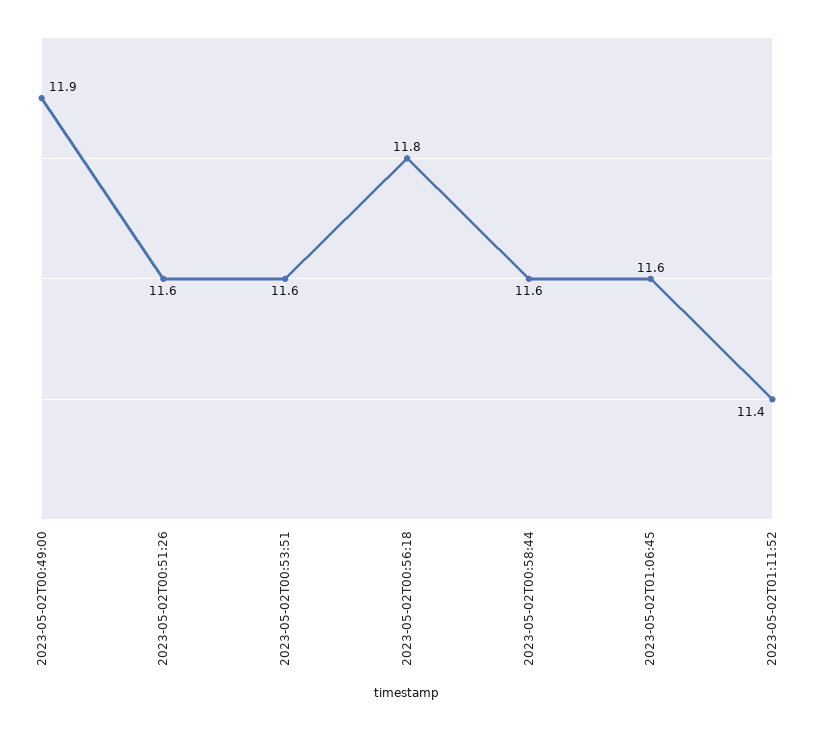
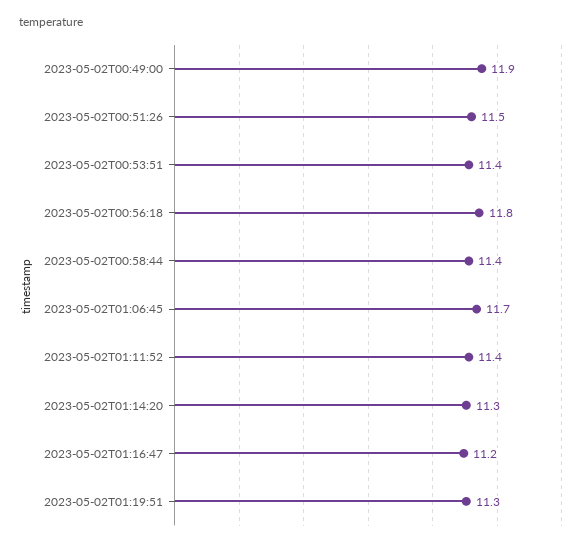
2023-05-02T00:51:26: 11.6 -> 11.5
2023-05-02T00:53:51: 11.6 -> 11.4
2023-05-02T00:58:44: 11.6 -> 11.4
2023-05-02T01:06:45: 11.6 -> 11.7
2023-05-02T01:14:20: none -> 11.3
2023-05-02T01:16:47: none -> 11.2
2023-05-02T01:19:51: none -> 11.3

